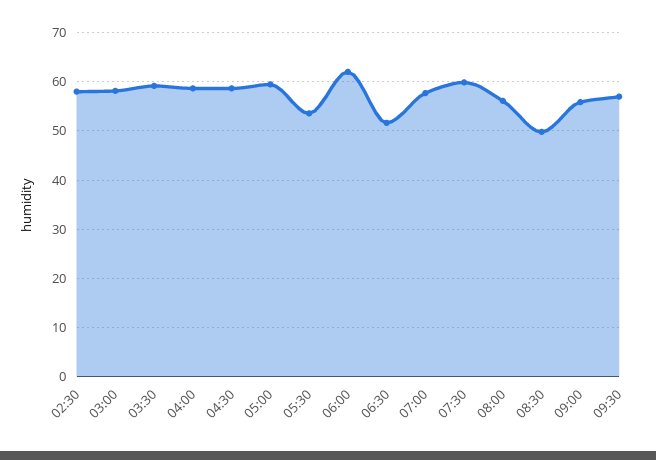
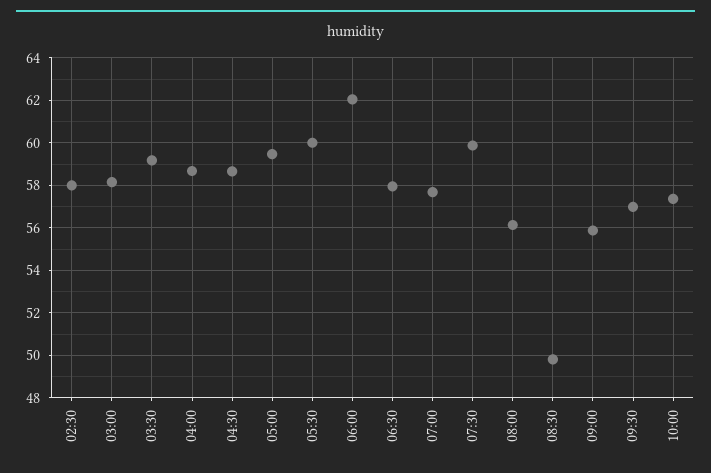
05:30: 54 -> 60
06:30: 52 -> 58
10:00: none -> 57.5

